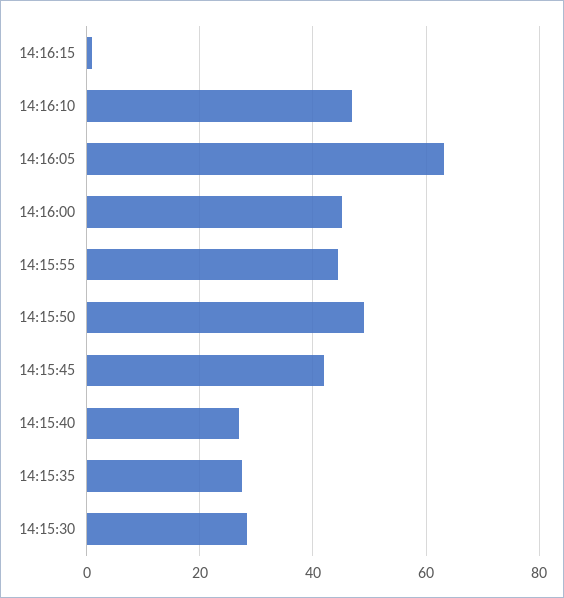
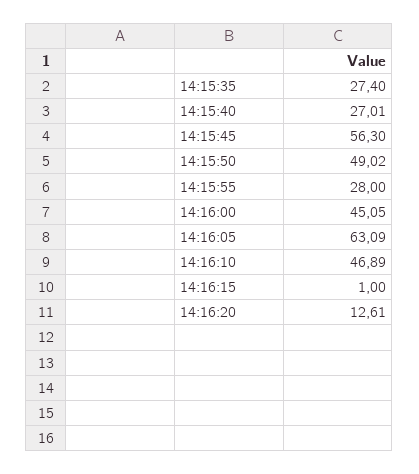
14:15:55: 44 -> 28
14:15:45: 42 -> 56.3
14:15:30: 28 -> none
14:16:20: none -> 12.61

